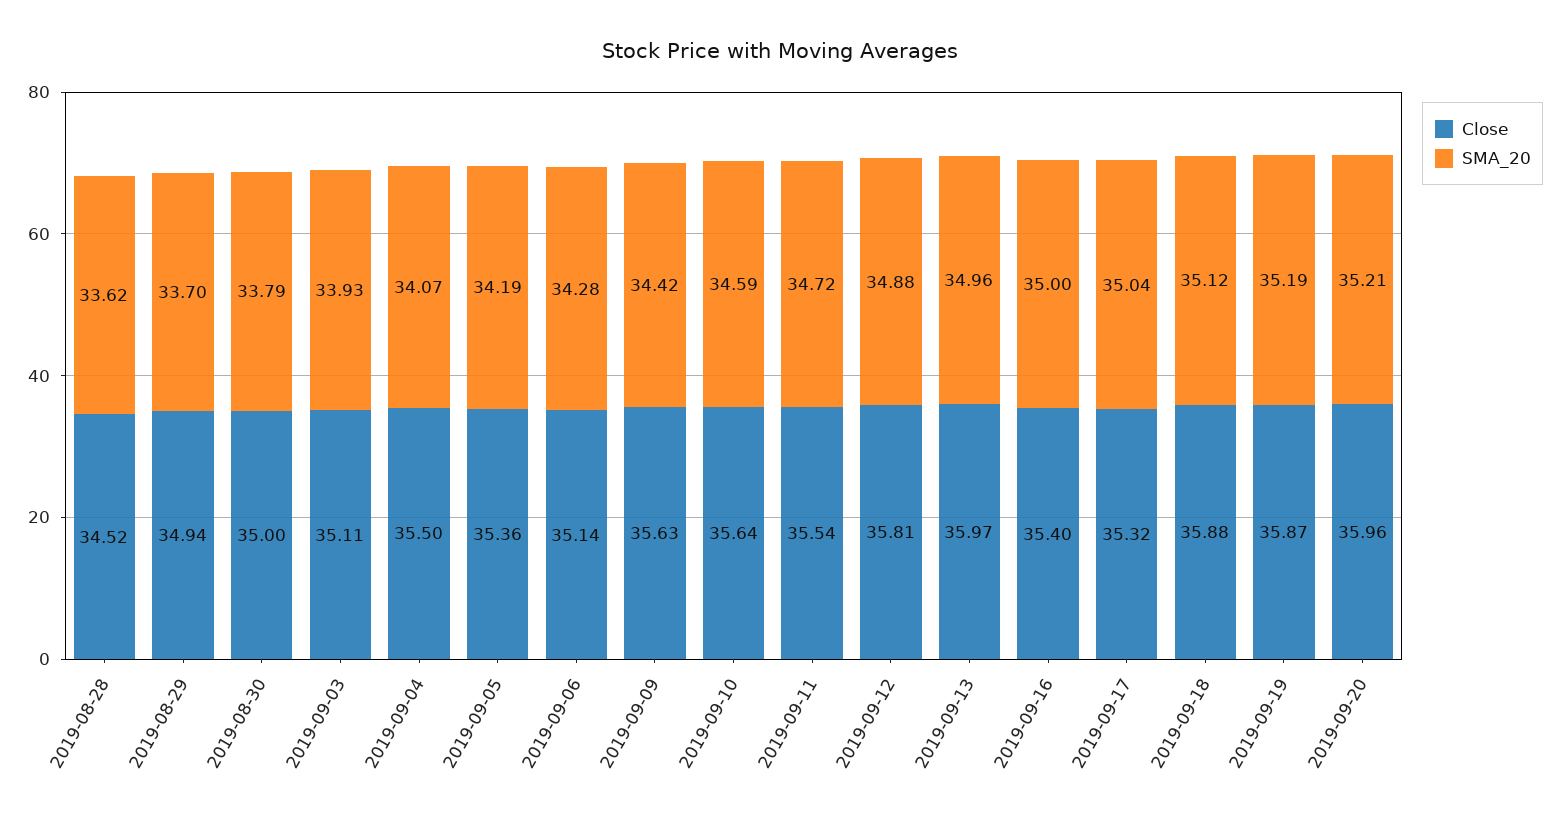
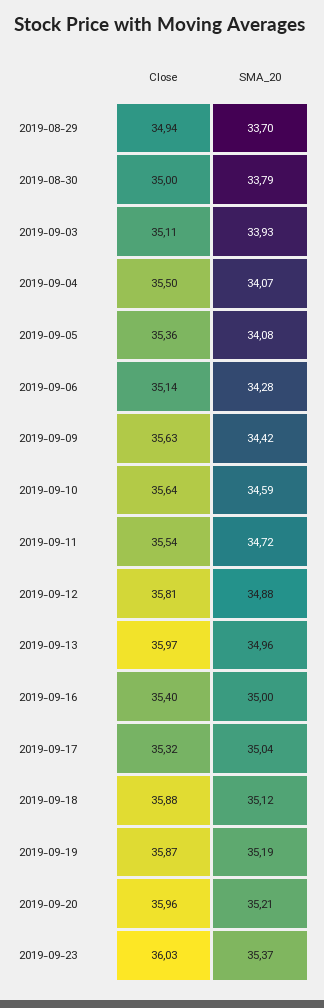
Close, 2019-08-28: 34.52 -> none
SMA_20, 2019-08-28: 33.62 -> none
SMA_20, 2019-09-05: 34.19 -> 34.08
Close, 2019-09-23: none -> 36.03
SMA_20, 2019-09-23: none -> 35.37

